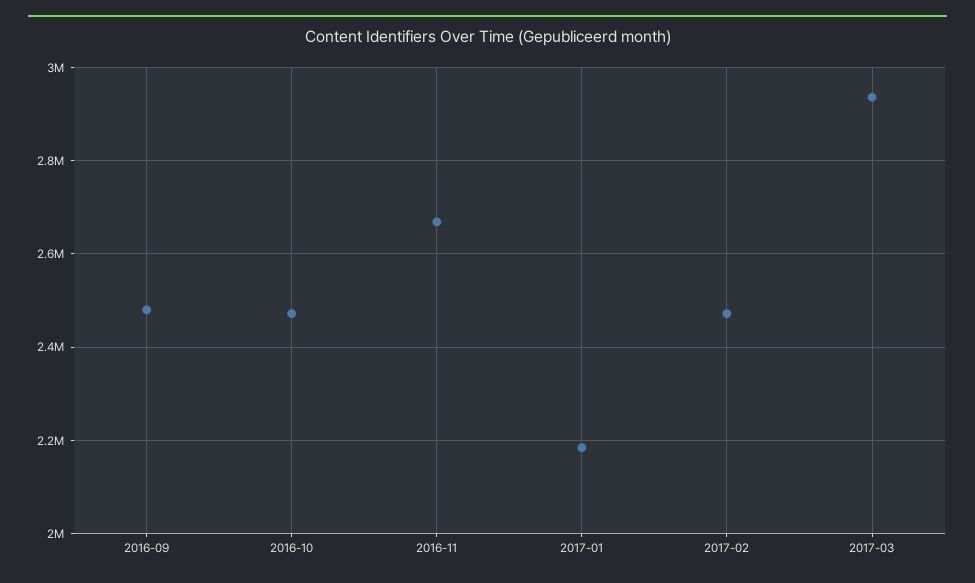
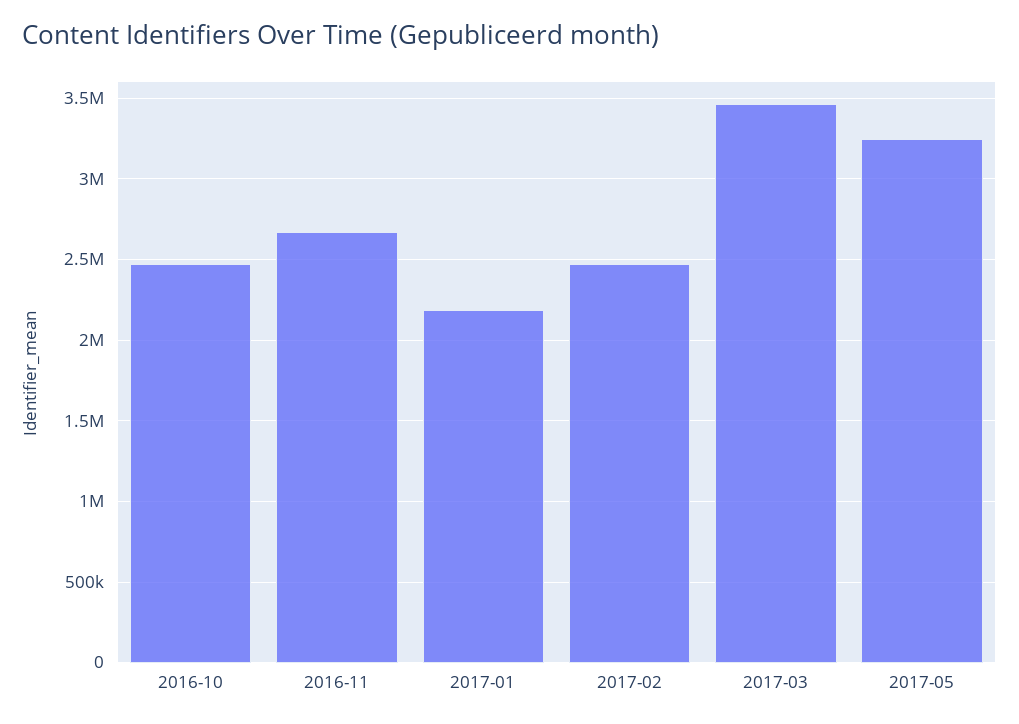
2016-09: 2480000 -> none
2017-03: 2940000 -> 3450000
2017-05: none -> 3250000

